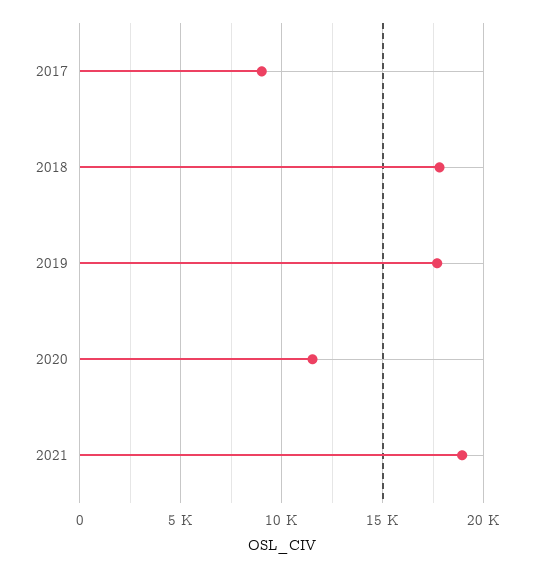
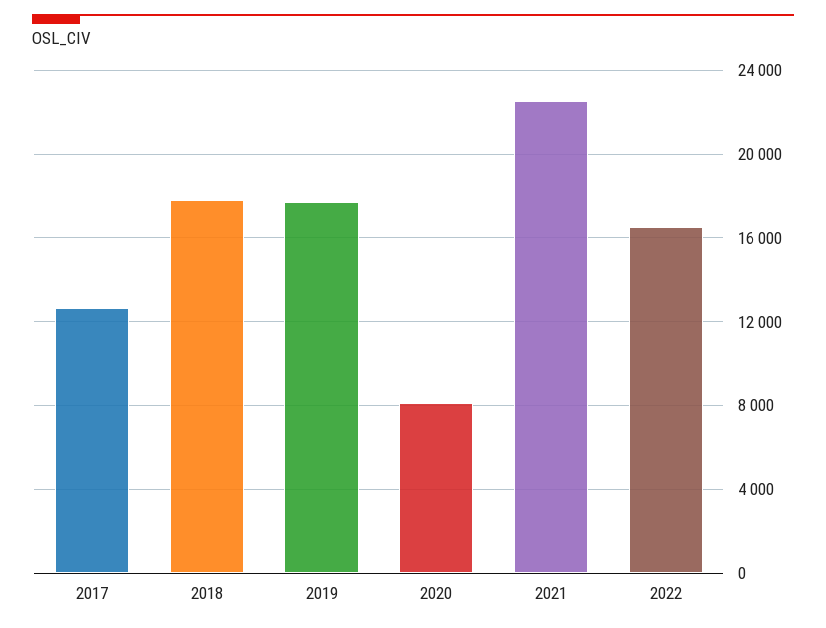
2017: 9000 -> 12500
2020: 11500 -> 8000
2021: 19000 -> 22500
2022: none -> 16500

